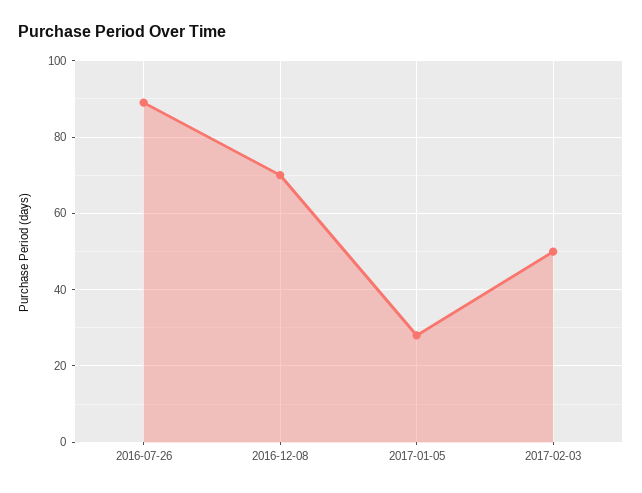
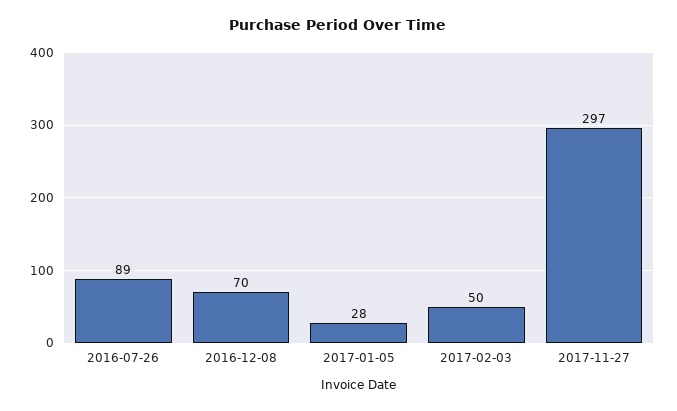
2017-11-27: none -> 297

